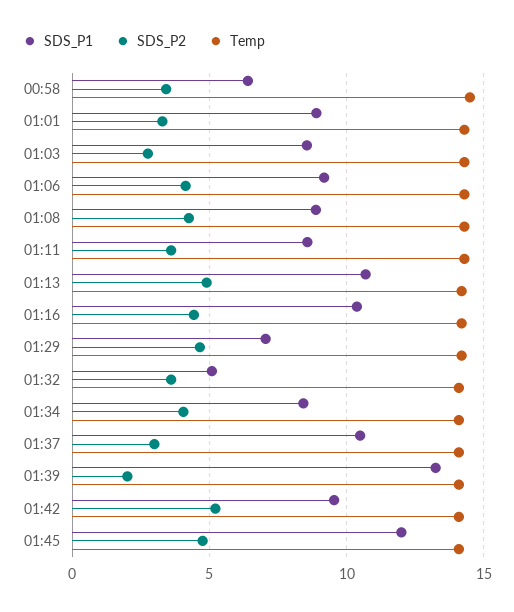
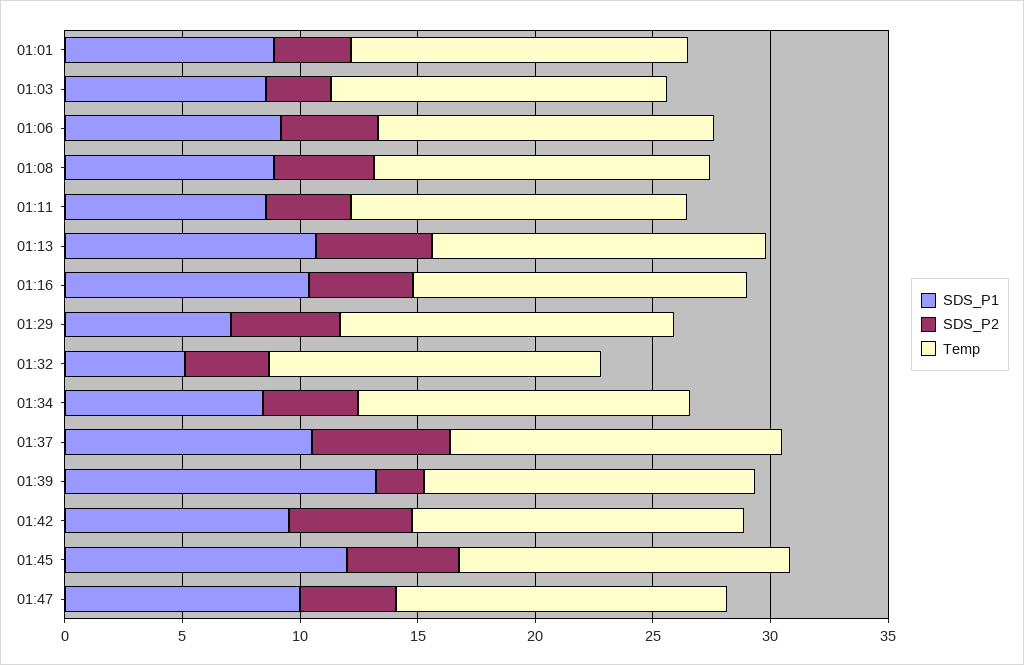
SDS_P1, 00:58: 6.5 -> none
SDS_P2, 00:58: 3.5 -> none
Temp, 00:58: 14.5 -> none
SDS_P2, 01:37: 3 -> 6
SDS_P1, 01:47: none -> 10
SDS_P2, 01:47: none -> 4
Temp, 01:47: none -> 14

